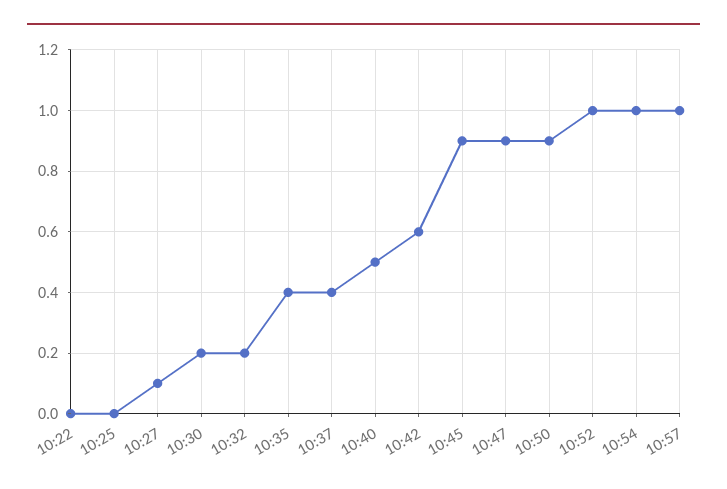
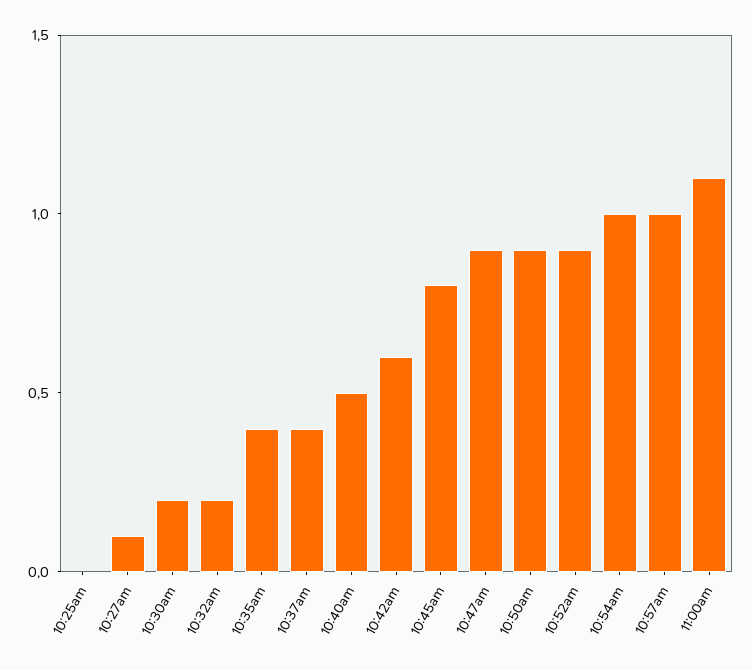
10:22: 0 -> none
10:45: 0.9 -> 0.8
10:52: 1 -> 0.9
11:00am: none -> 1.1

